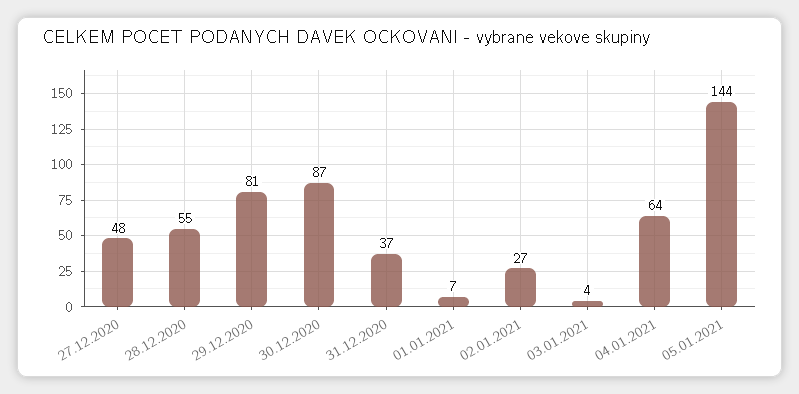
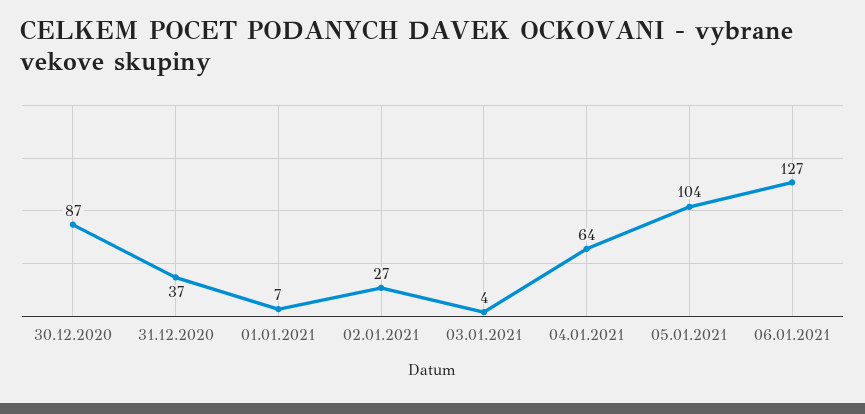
27.12.2020: 48 -> none
28.12.2020: 55 -> none
29.12.2020: 81 -> none
05.01.2021: 144 -> 104
06.01.2021: none -> 127

